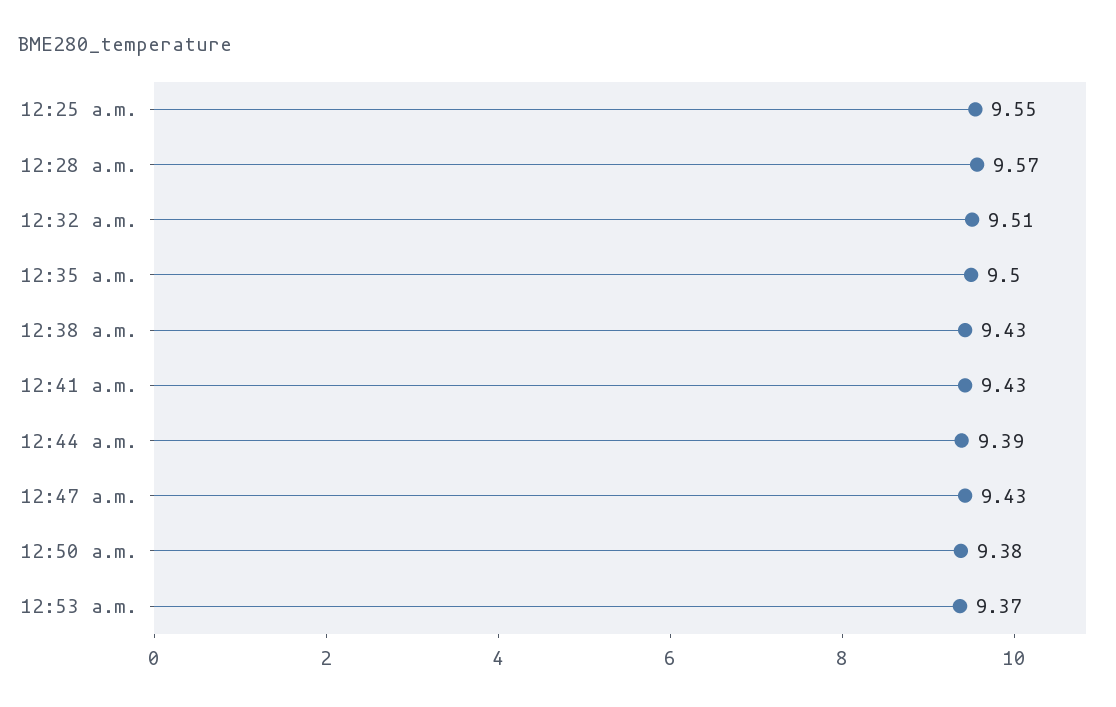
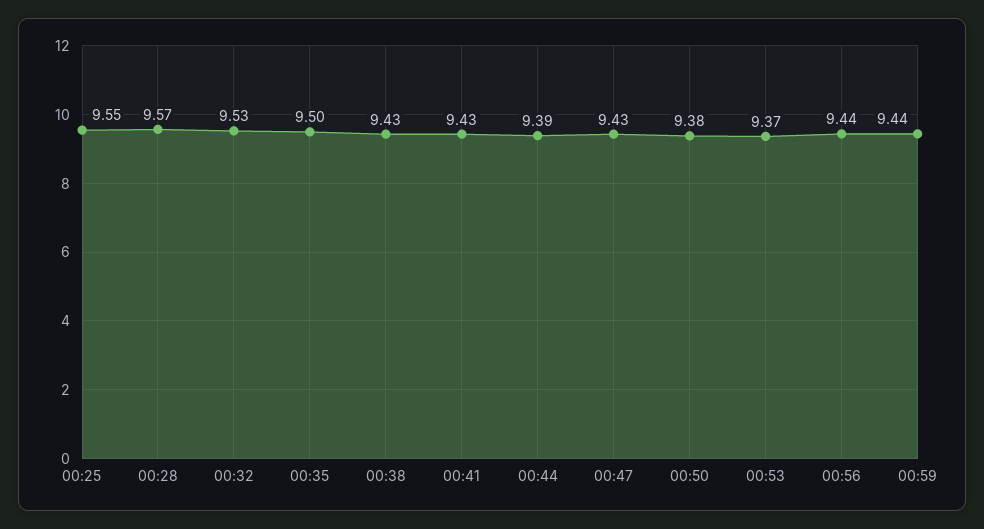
12:32 a.m.: 9.51 -> 9.53
00:56: none -> 9.44
00:59: none -> 9.44

